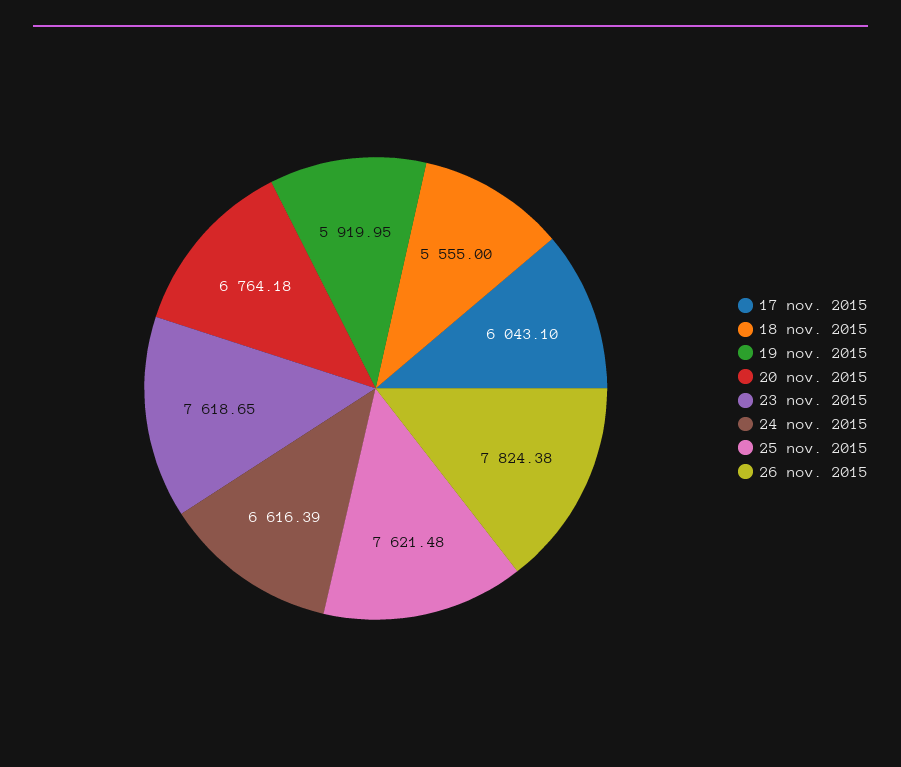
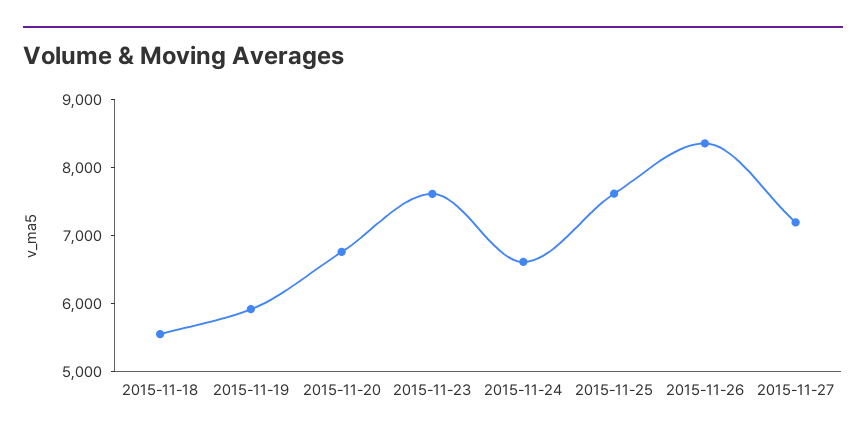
17 nov. 2015: 6043.1 -> none
26 nov. 2015: 7824.38 -> 8400
2015-11-27: none -> 7200

